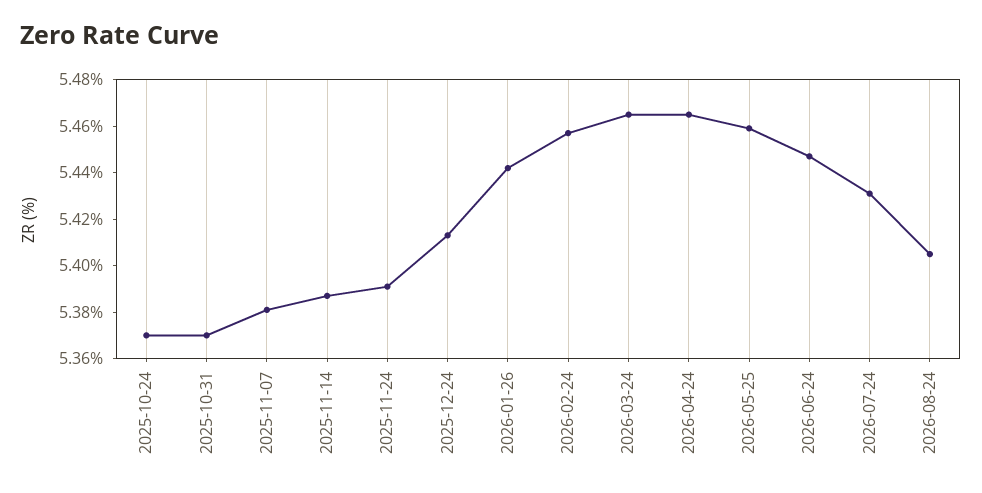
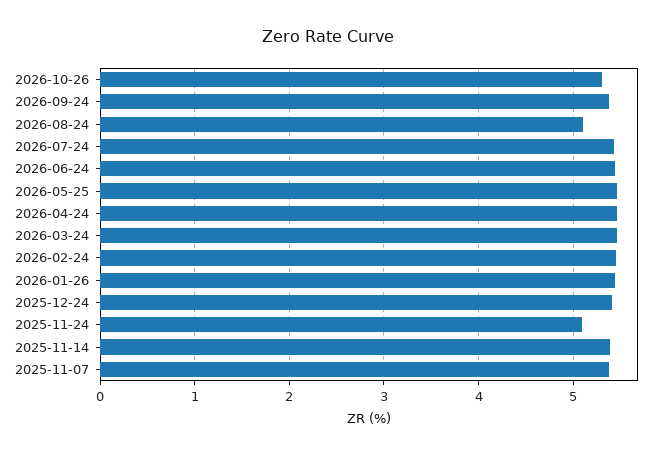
2025-10-24: 5.37 -> none
2025-10-31: 5.37 -> none
2025-11-24: 5.39 -> 5.1
2026-08-24: 5.405 -> 5.1
2026-10-26: none -> 5.3
2026-09-24: none -> 5.4

